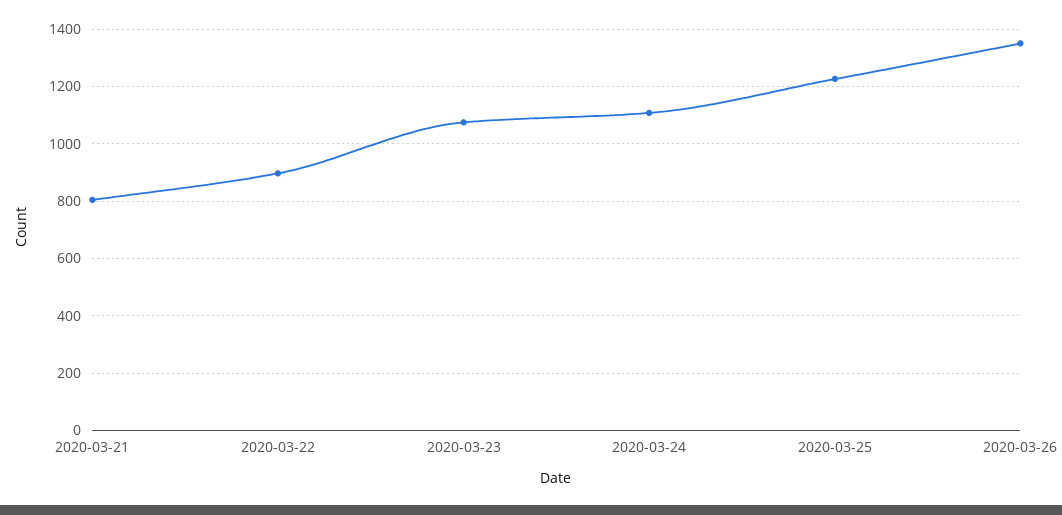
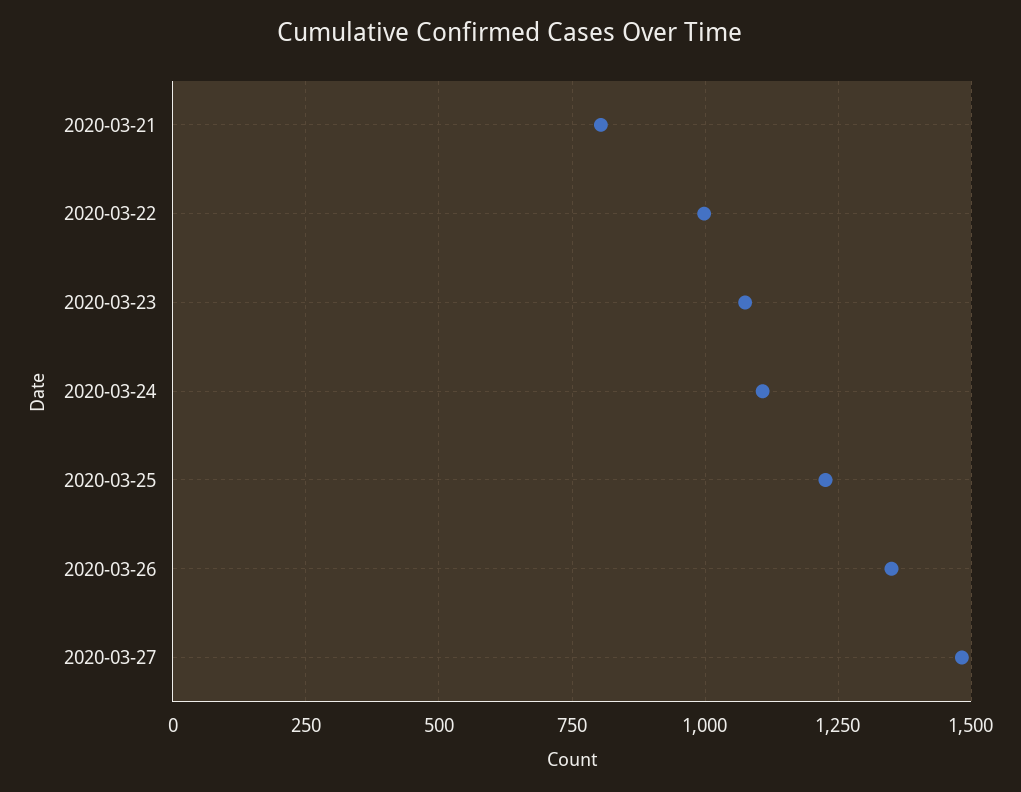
2020-03-22: 900 -> 1000
2020-03-27: none -> 1475

